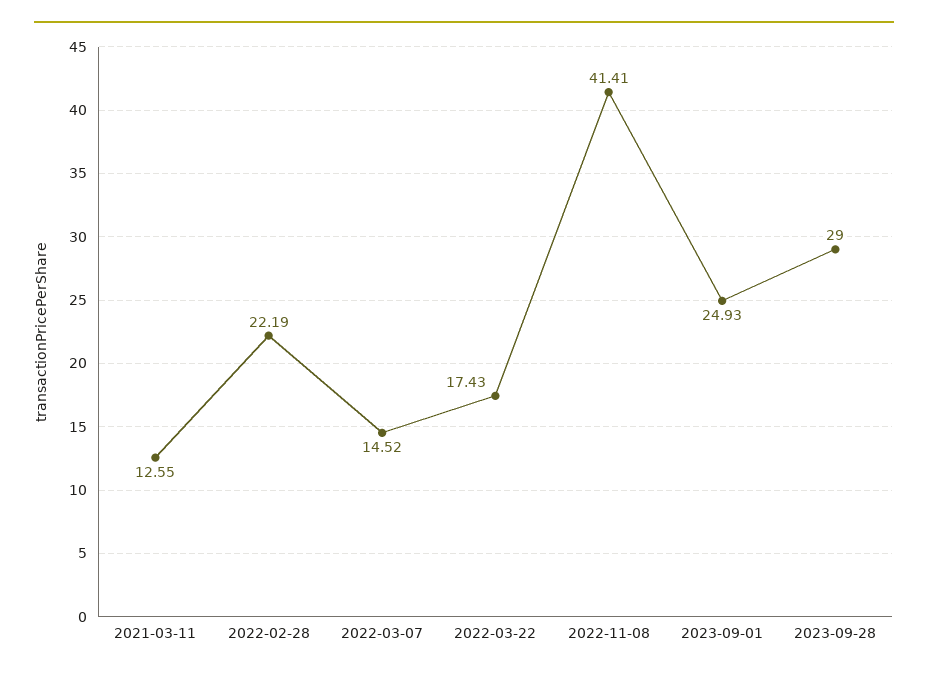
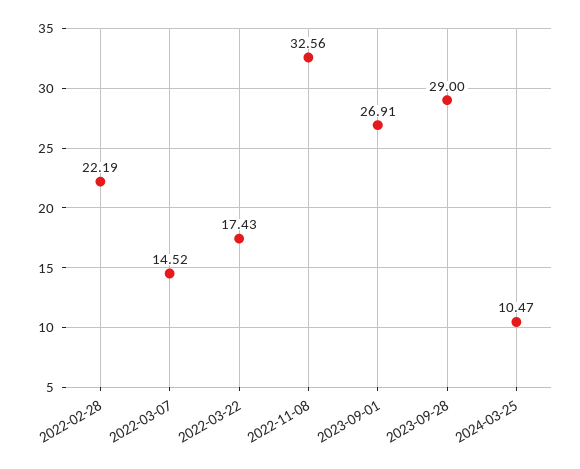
2021-03-11: 12.55 -> none
2022-11-08: 41.41 -> 32.56
2023-09-01: 24.93 -> 26.91
2024-03-25: none -> 10.47

